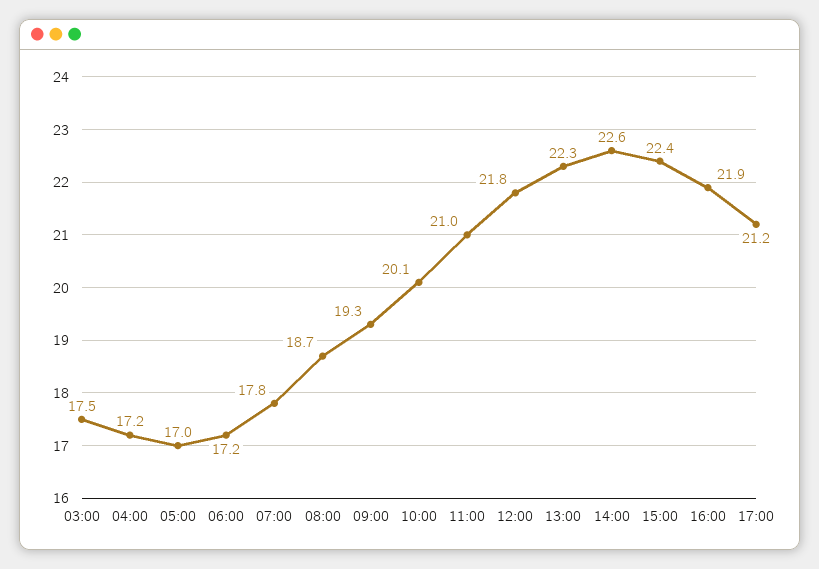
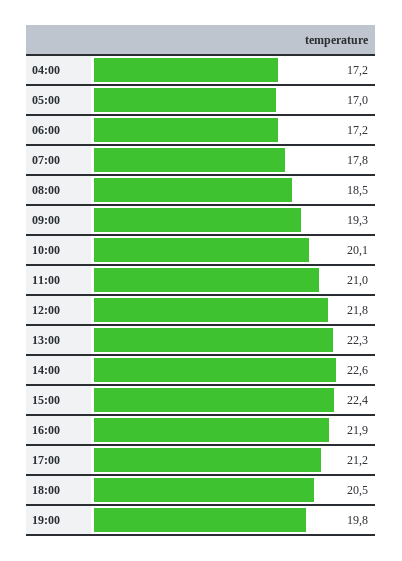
03:00: 17.5 -> none
08:00: 18.7 -> 18.5
18:00: none -> 20.5
19:00: none -> 19.8

